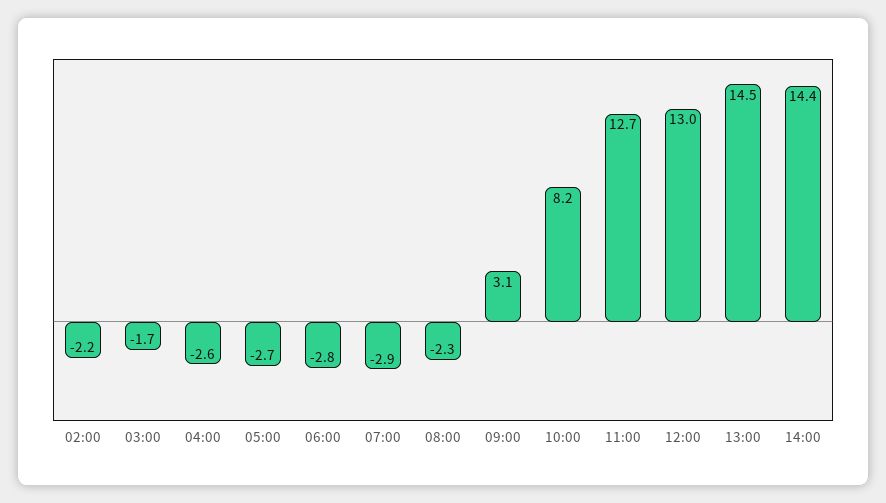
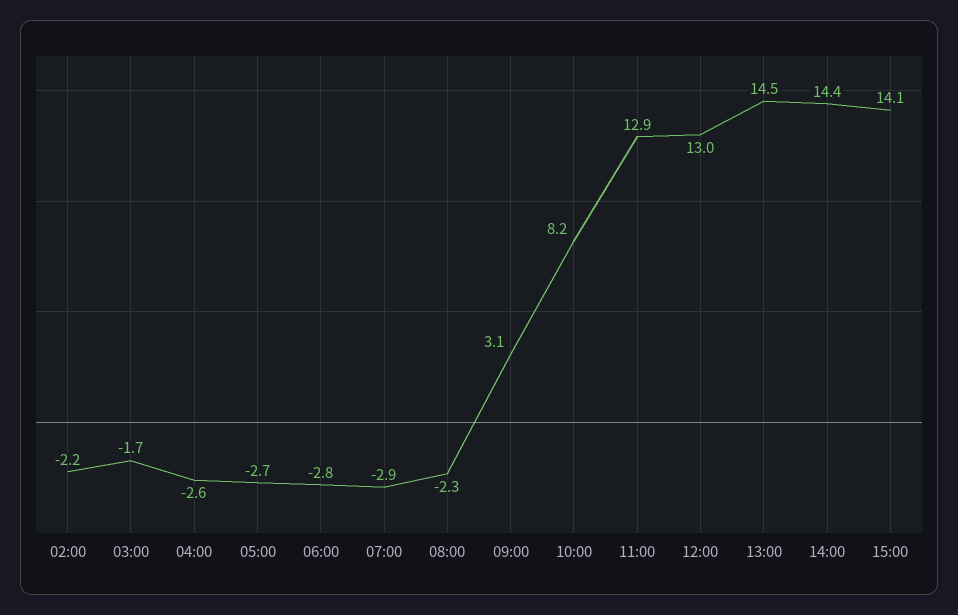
11:00: 12.7 -> 12.9
15:00: none -> 14.1

